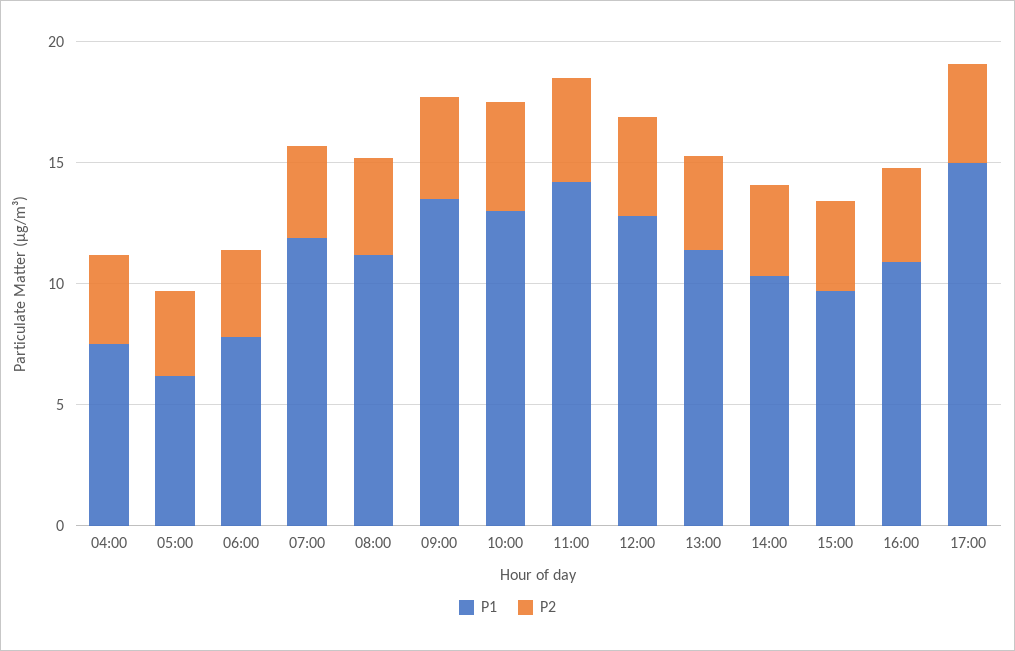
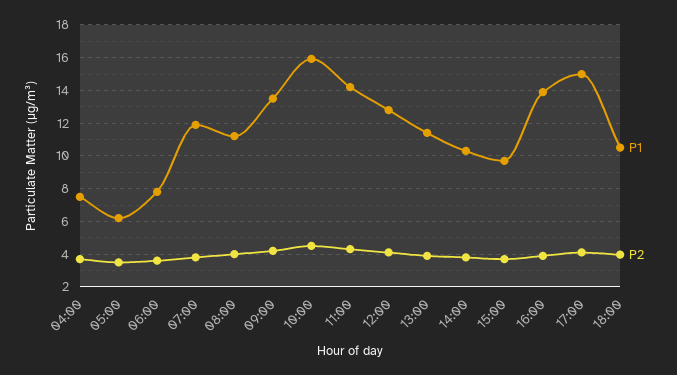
P1, 10:00: 13 -> 16
P1, 16:00: 11 -> 14
P1, 18:00: none -> 10.5
P2, 18:00: none -> 4

